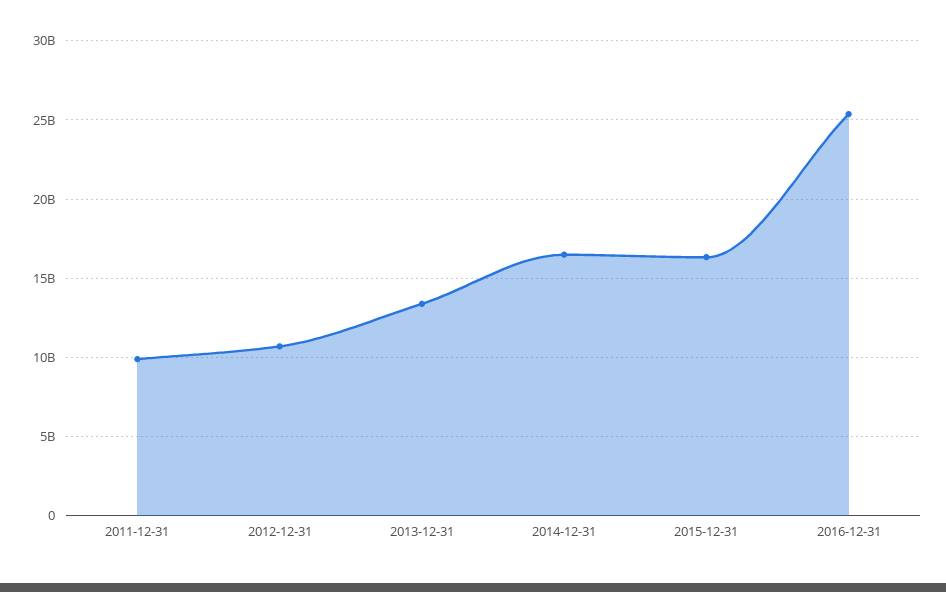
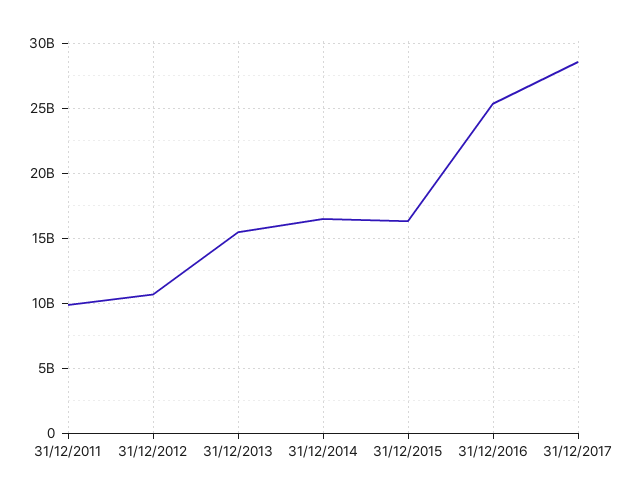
2013-12-31: 13500000000 -> 15500000000
31/12/2017: none -> 28500000000

